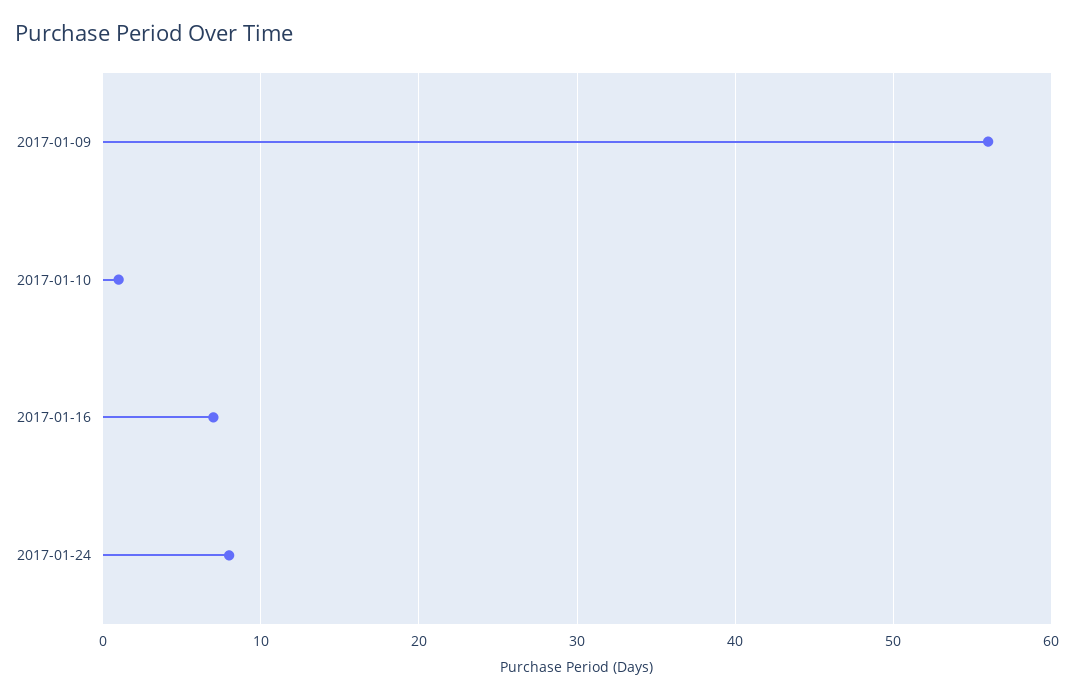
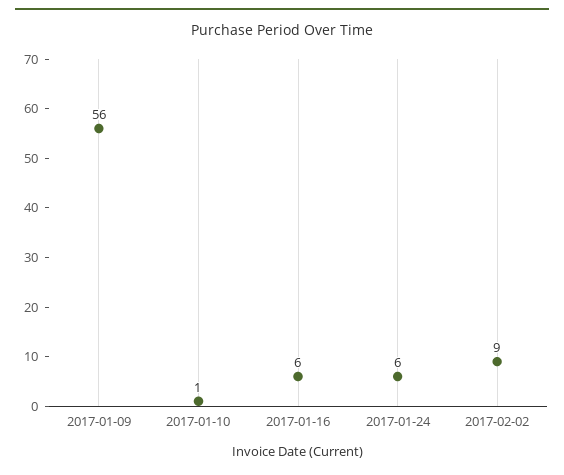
2017-01-16: 7 -> 6
2017-01-24: 8 -> 6
2017-02-02: none -> 9

